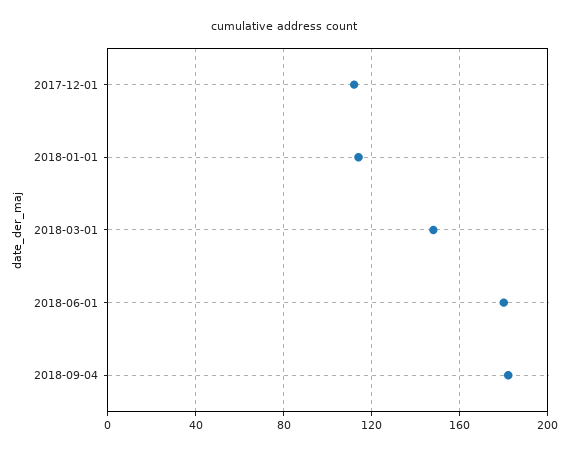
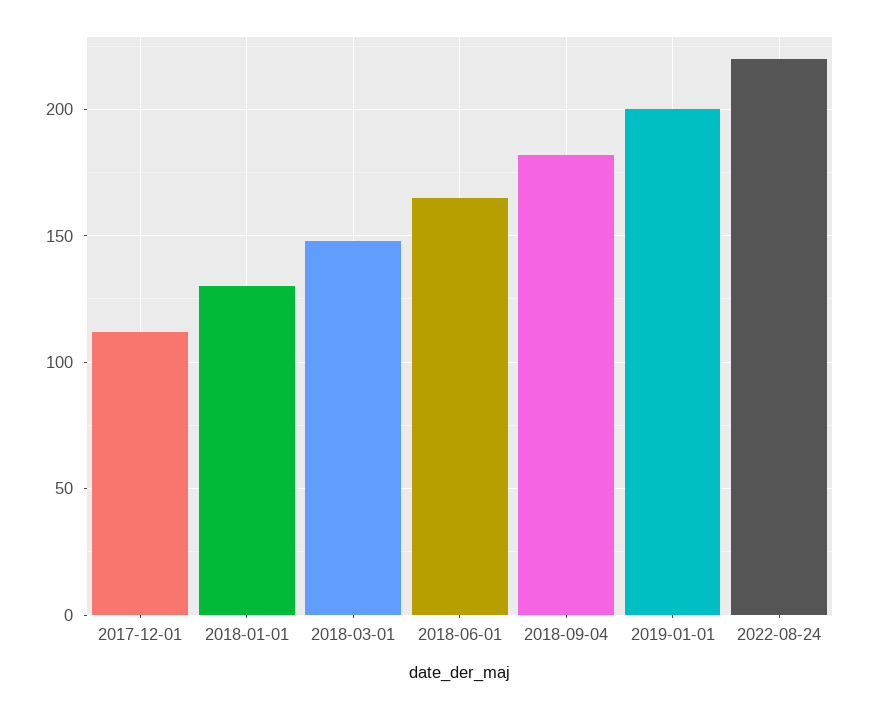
2018-01-01: 115 -> 130
2018-06-01: 180 -> 165
2019-01-01: none -> 200
2022-08-24: none -> 220

